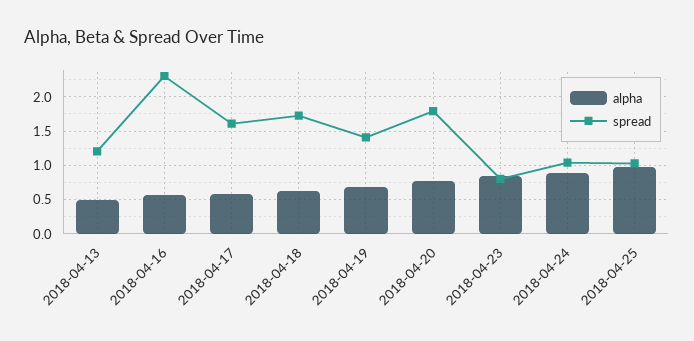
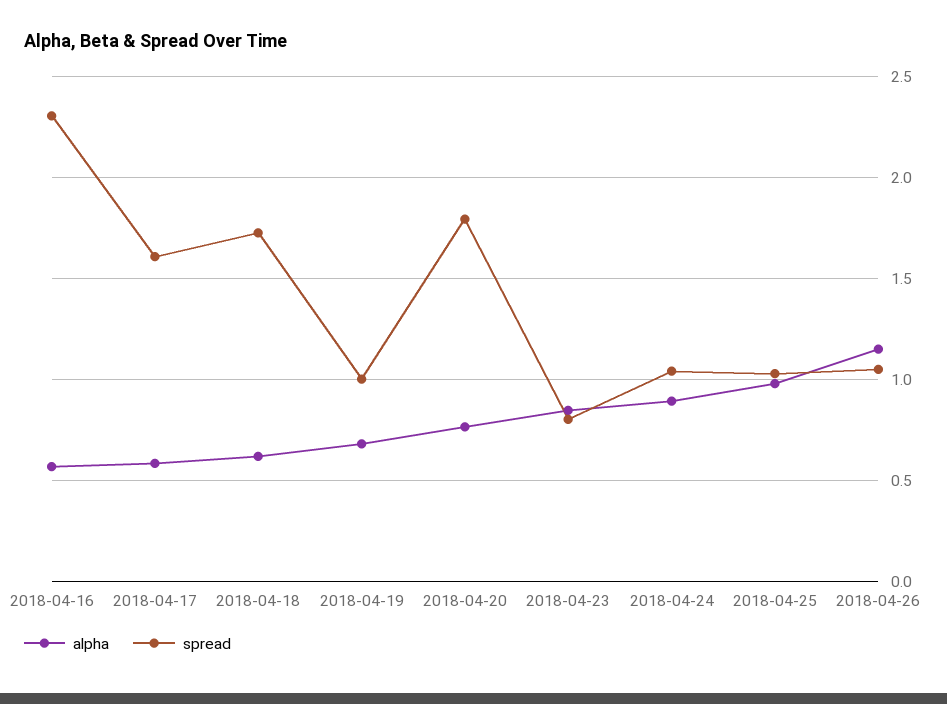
alpha, 2018-04-13: 0.5 -> none
spread, 2018-04-13: 1.2 -> none
spread, 2018-04-19: 1.4 -> 1
alpha, 2018-04-26: none -> 1.15
spread, 2018-04-26: none -> 1.05

